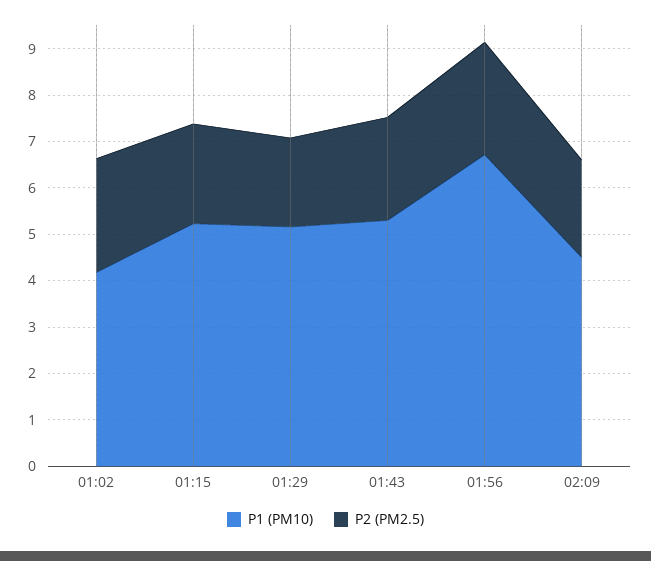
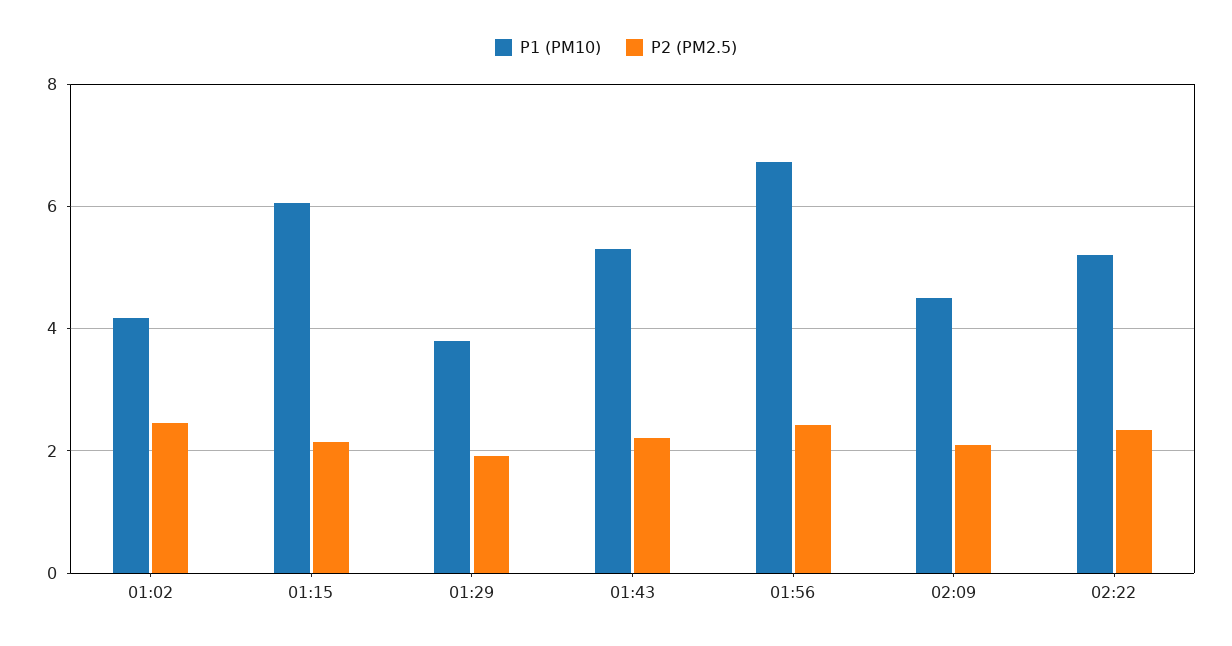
P1 (PM10), 01:15: 5.2 -> 6
P1 (PM10), 01:29: 5.2 -> 3.8
P1 (PM10), 02:22: none -> 5.2
P2 (PM2.5), 02:22: none -> 2.4

